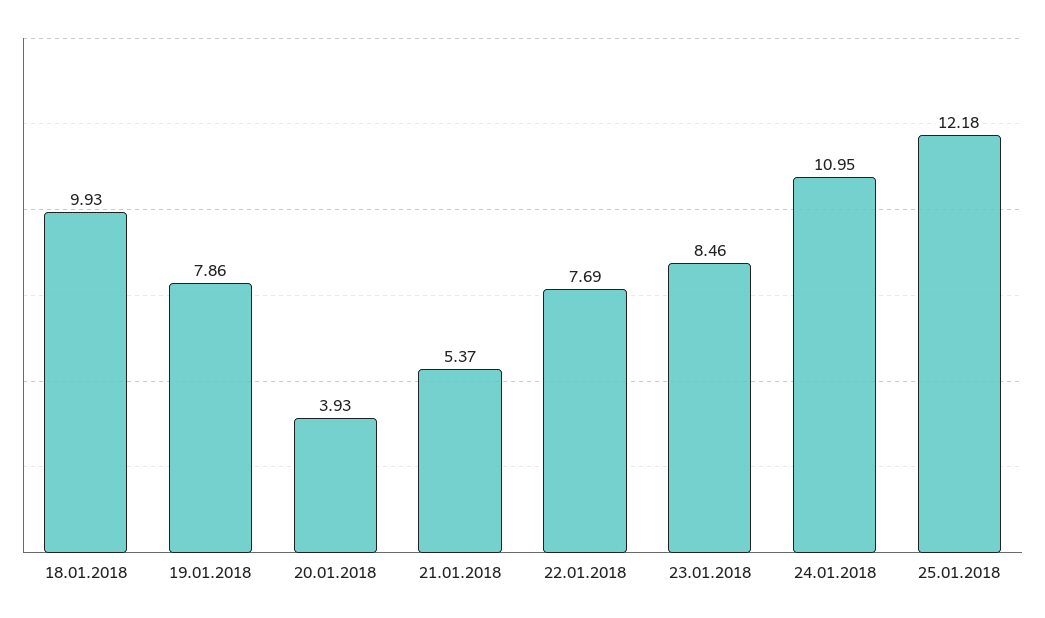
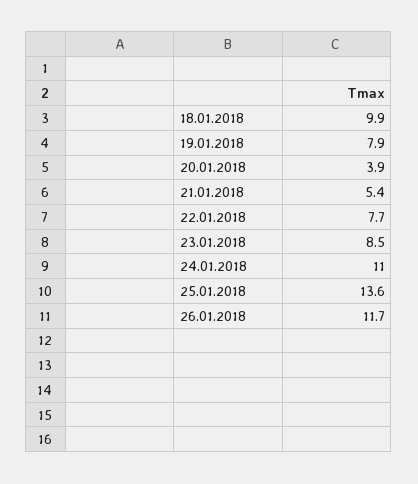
25.01.2018: 12.18 -> 13.6
26.01.2018: none -> 11.7

